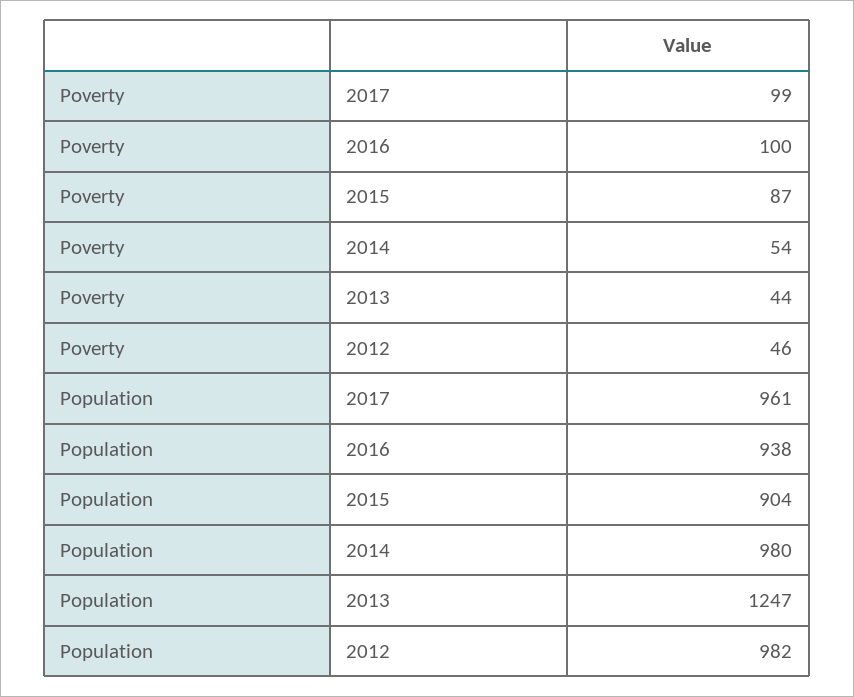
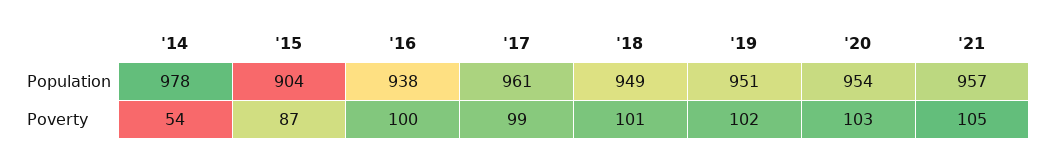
Poverty, 2013: 44 -> none
Poverty, 2012: 46 -> none
Population, 2014: 980 -> 978
Population, 2013: 1247 -> none
Population, 2012: 982 -> none
Population, '18: none -> 949
Population, '19: none -> 951
Population, '20: none -> 954
Population, '21: none -> 957
Poverty, '18: none -> 101
Poverty, '19: none -> 102
Poverty, '20: none -> 103
Poverty, '21: none -> 105

